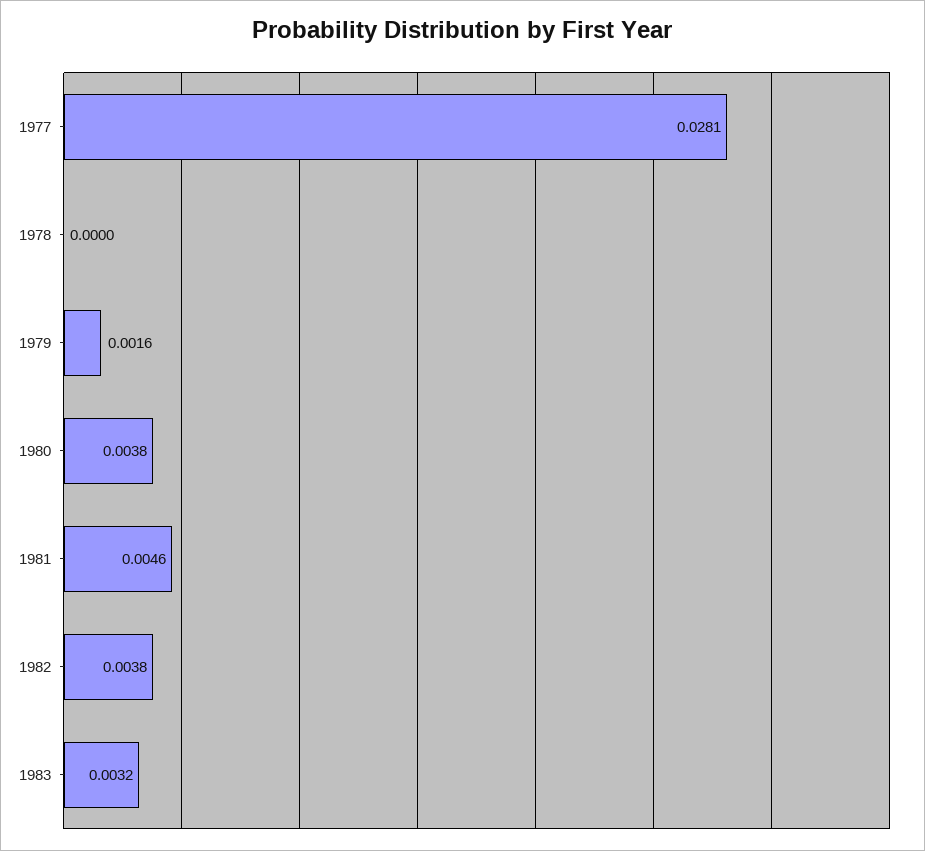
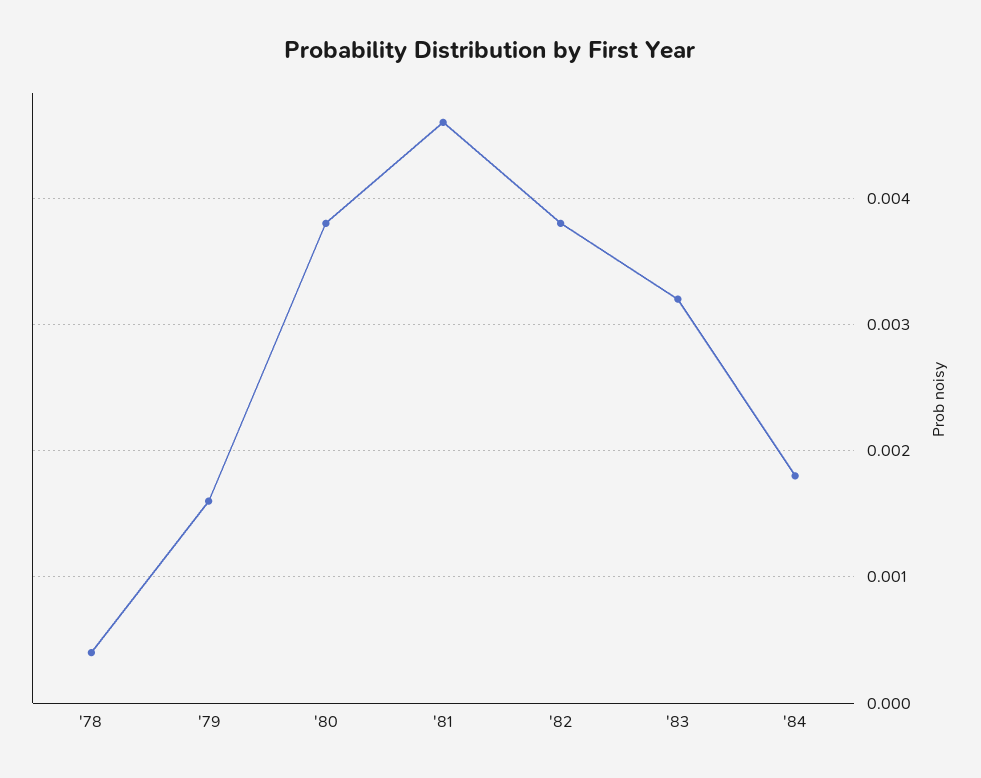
1977: 0.0281 -> none
1978: 0 -> 0.0004
'84: none -> 0.0018

